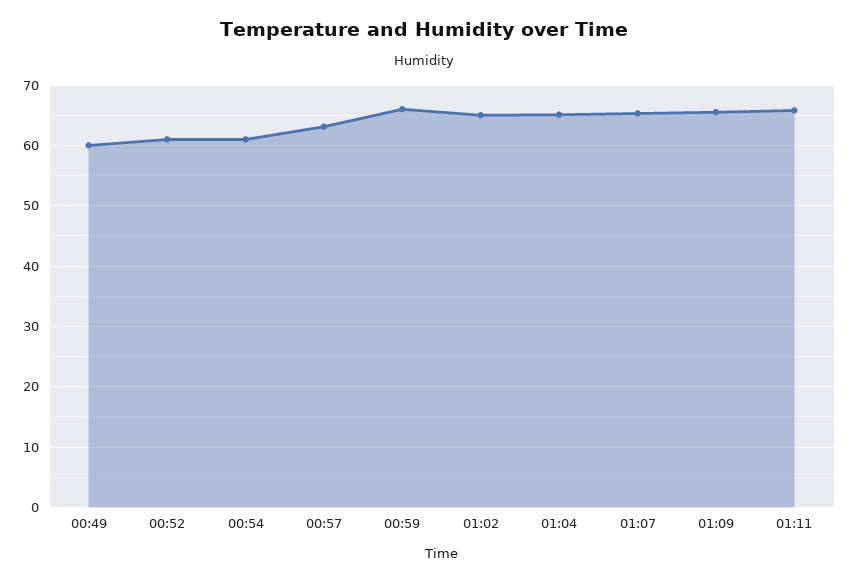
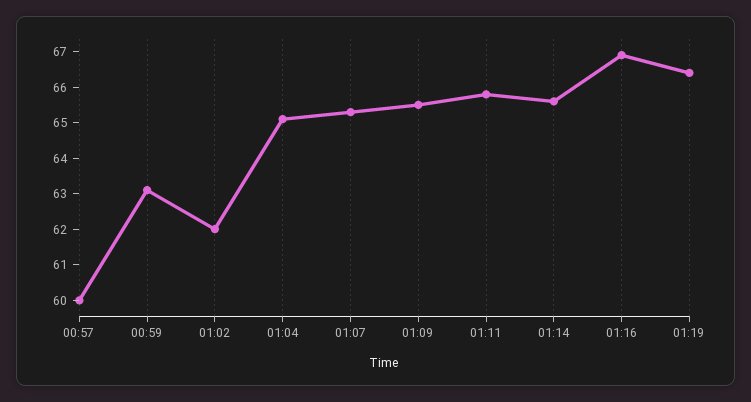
00:49: 60 -> none
00:52: 61 -> none
00:54: 61 -> none
00:57: 63 -> 60
00:59: 66 -> 63
01:02: 65 -> 62
01:14: none -> 65.5
01:16: none -> 67
01:19: none -> 66.5

